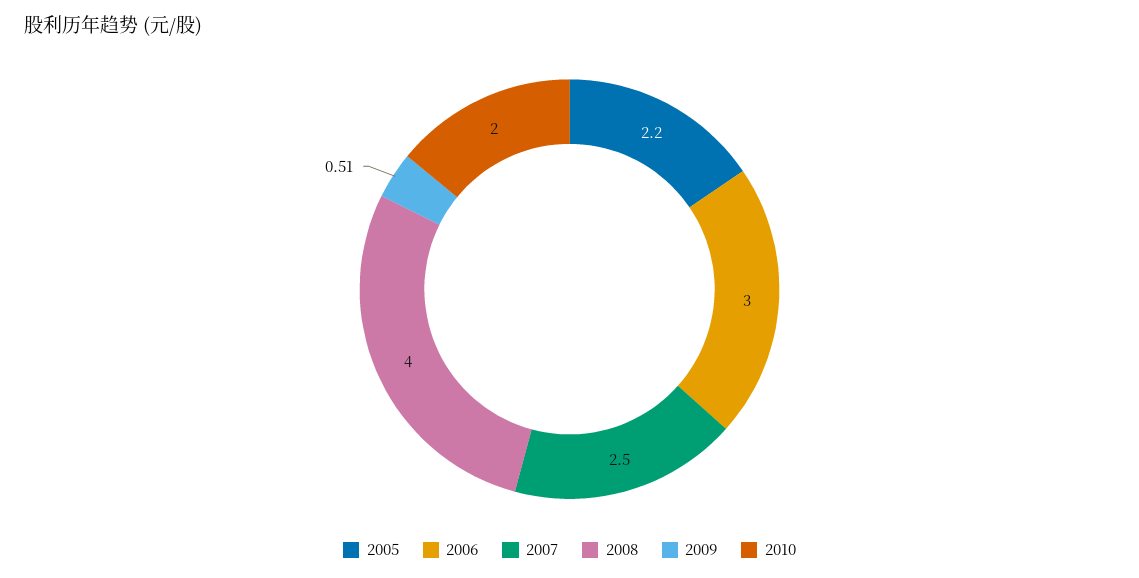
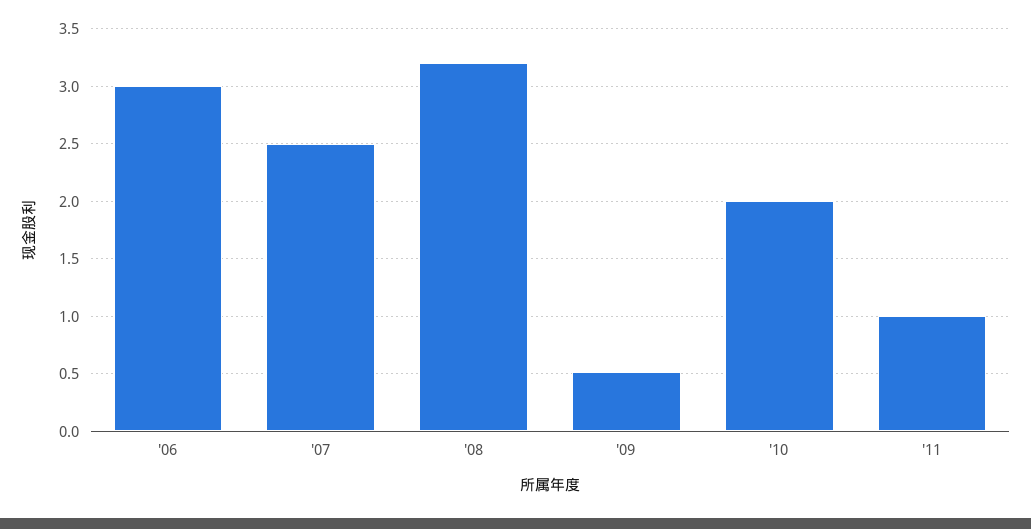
2005: 2.2 -> none
2008: 4 -> 3.2
'11: none -> 1

